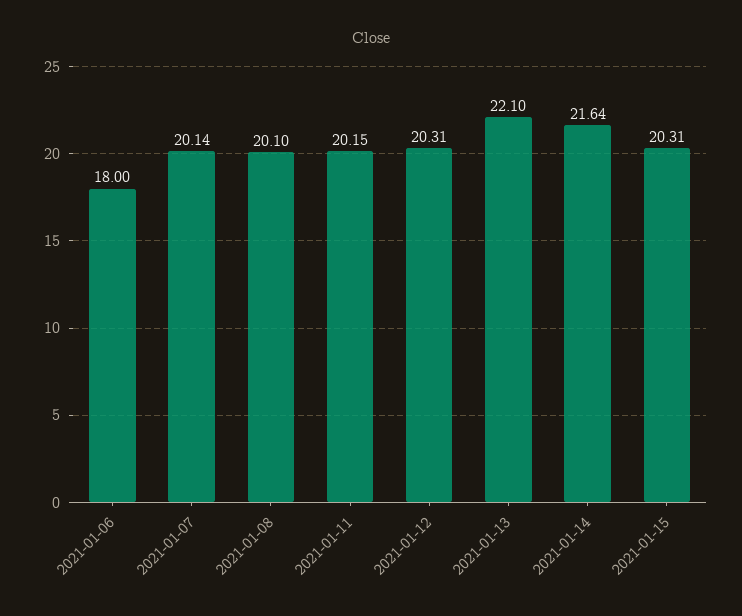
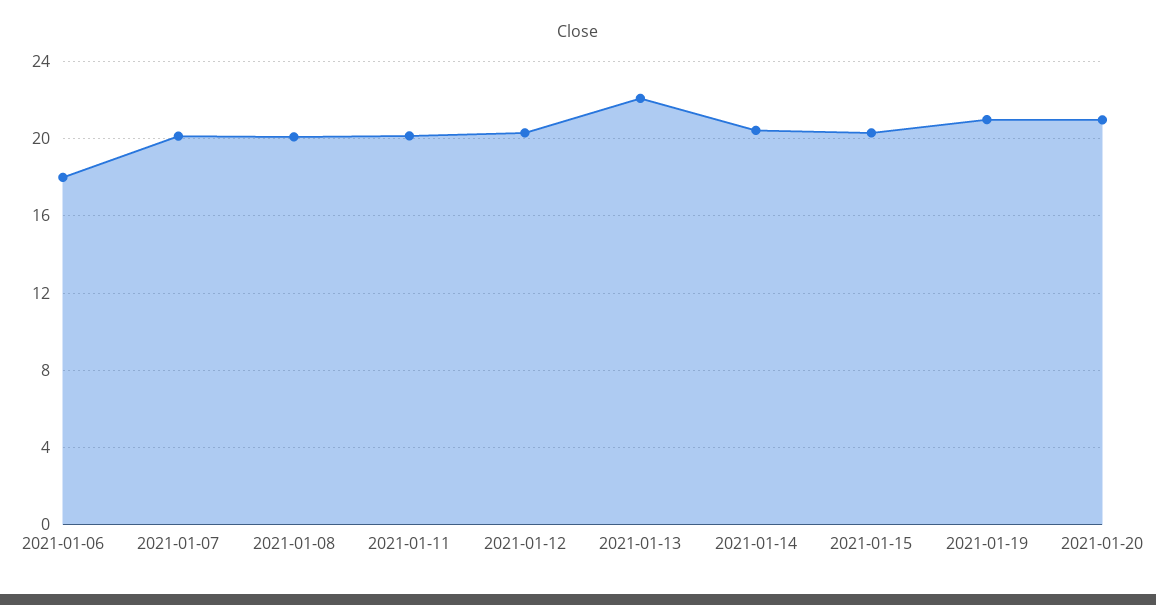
2021-01-14: 21.64 -> 20.5
2021-01-19: none -> 21
2021-01-20: none -> 21

